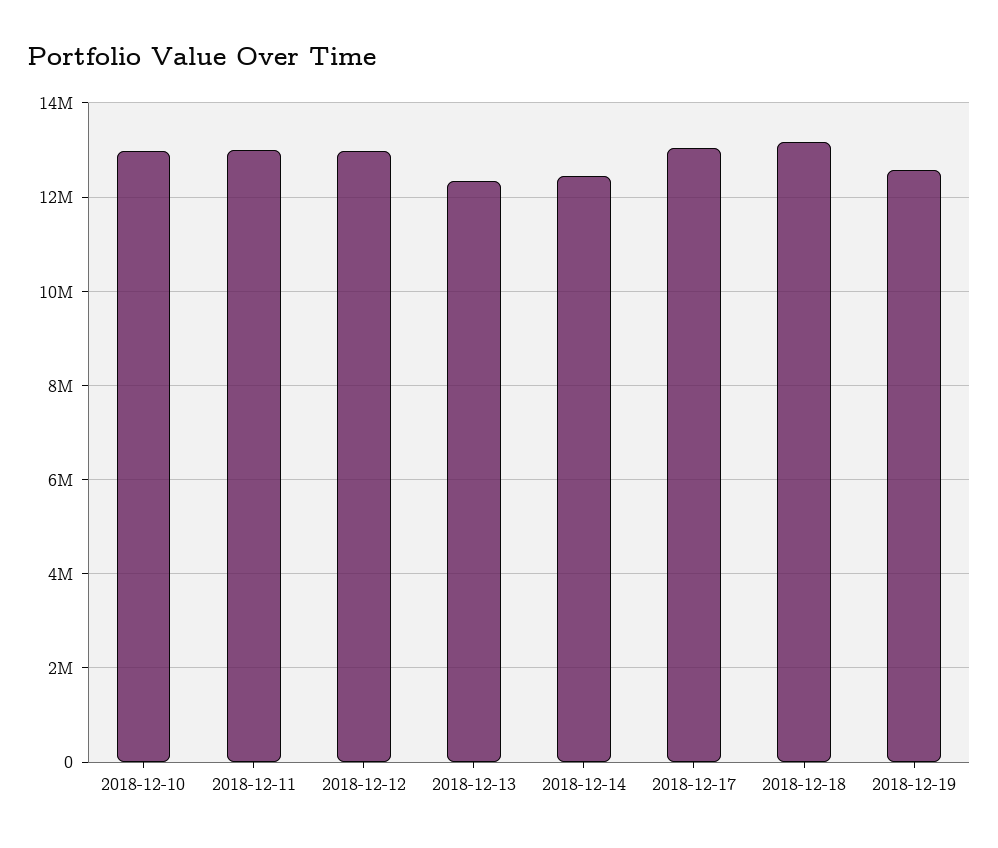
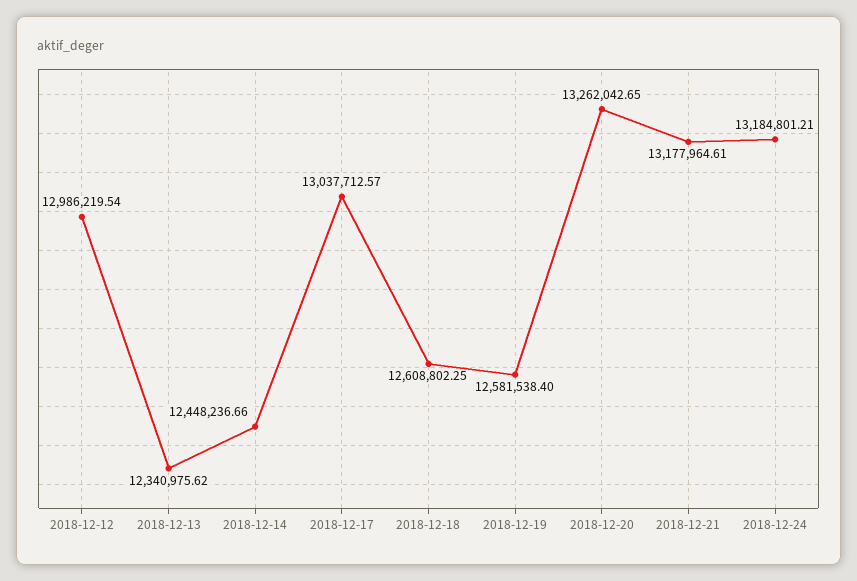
2018-12-10: 13000000 -> none
2018-12-11: 13000000 -> none
2018-12-18: 13200000 -> 12608802.25
2018-12-20: none -> 13262042.65
2018-12-21: none -> 13177964.61
2018-12-24: none -> 13184801.21

